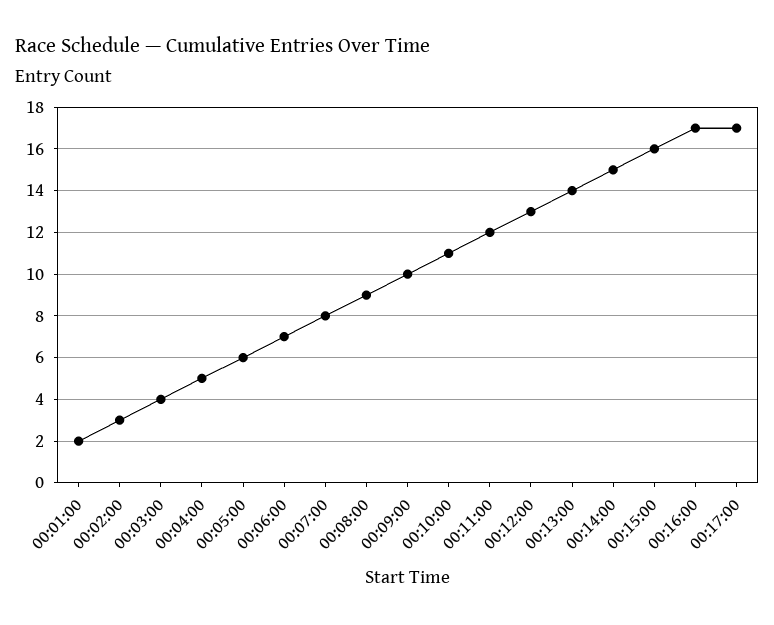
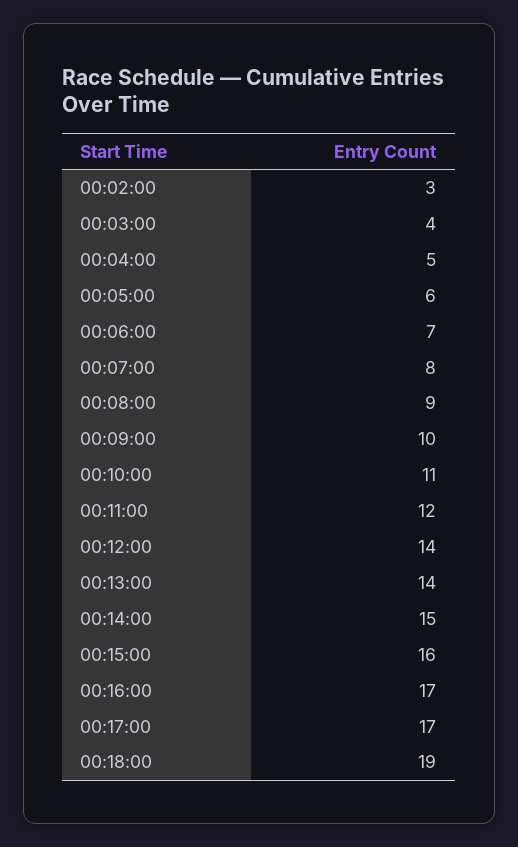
00:01:00: 2 -> none
00:12:00: 13 -> 14
00:18:00: none -> 19

